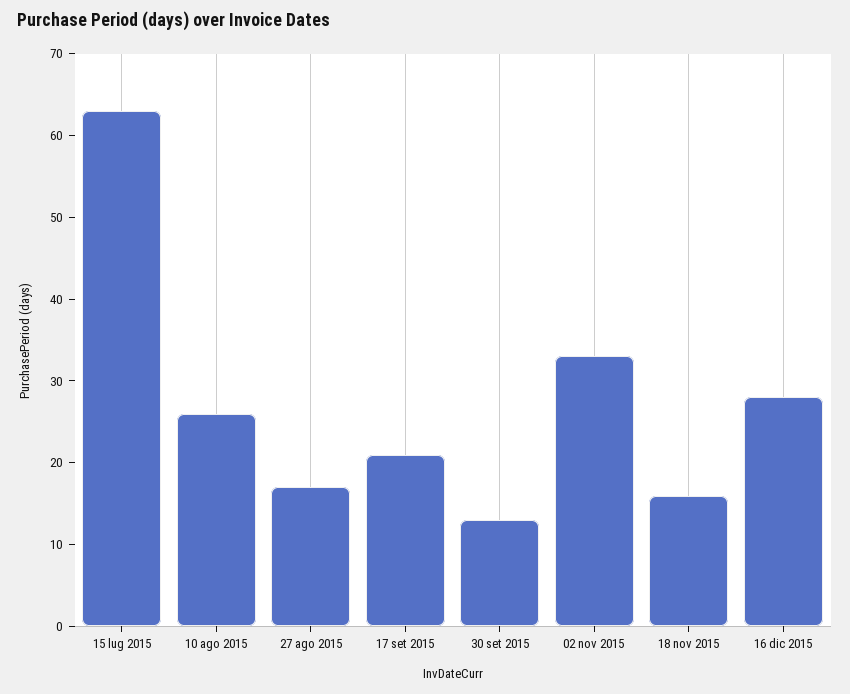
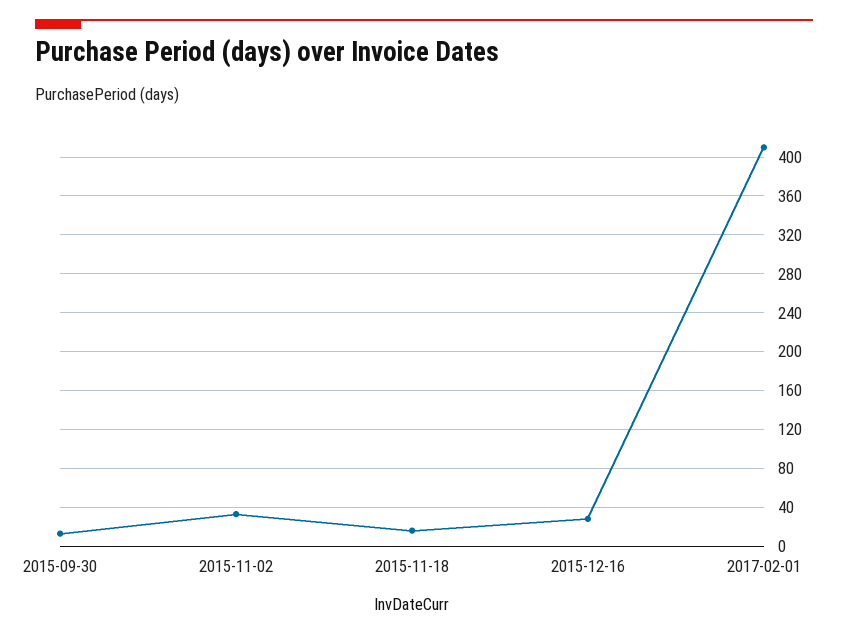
15 lug 2015: 63 -> none
10 ago 2015: 26 -> none
27 ago 2015: 17 -> none
17 set 2015: 21 -> none
2017-02-01: none -> 410

